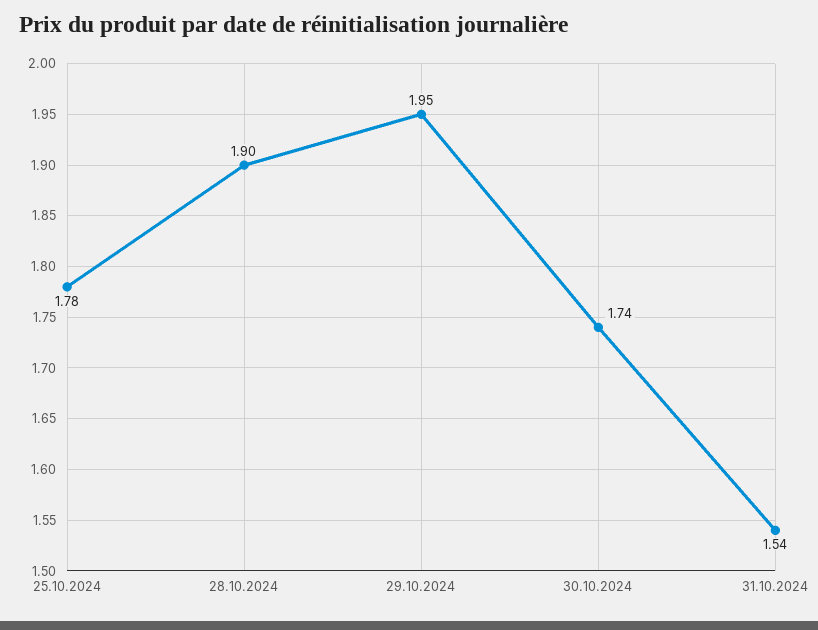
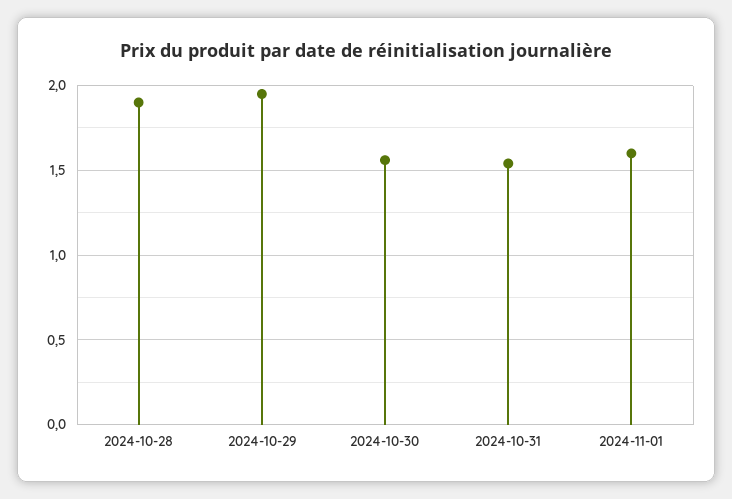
25.10.2024: 1.78 -> none
30.10.2024: 1.74 -> 1.55
2024-11-01: none -> 1.6

